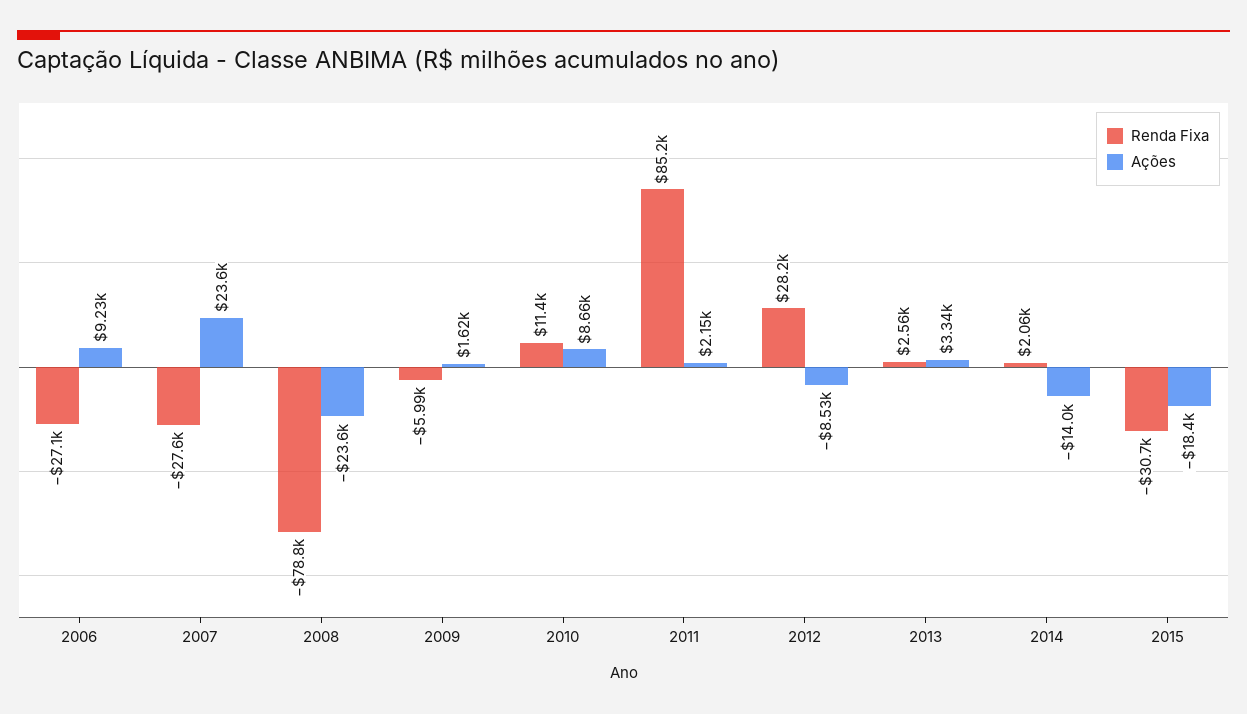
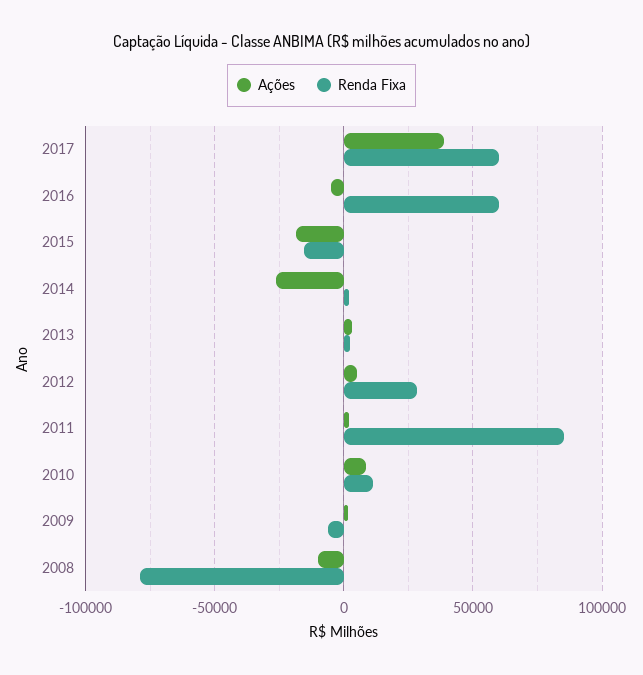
Renda Fixa, 2006: -27100 -> none
Ações, 2006: 9230 -> none
Renda Fixa, 2007: -27600 -> none
Ações, 2007: 23600 -> none
Ações, 2008: -23600 -> -10000
Ações, 2012: -8530 -> 5000
Ações, 2014: -14000 -> -25000
Renda Fixa, 2015: -30700 -> -15000
Ações, 2017: none -> 40000
Renda Fixa, 2017: none -> 60000
Ações, 2016: none -> -5000
Renda Fixa, 2016: none -> 60000

